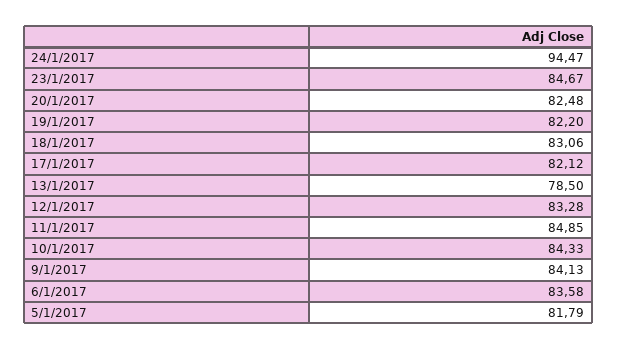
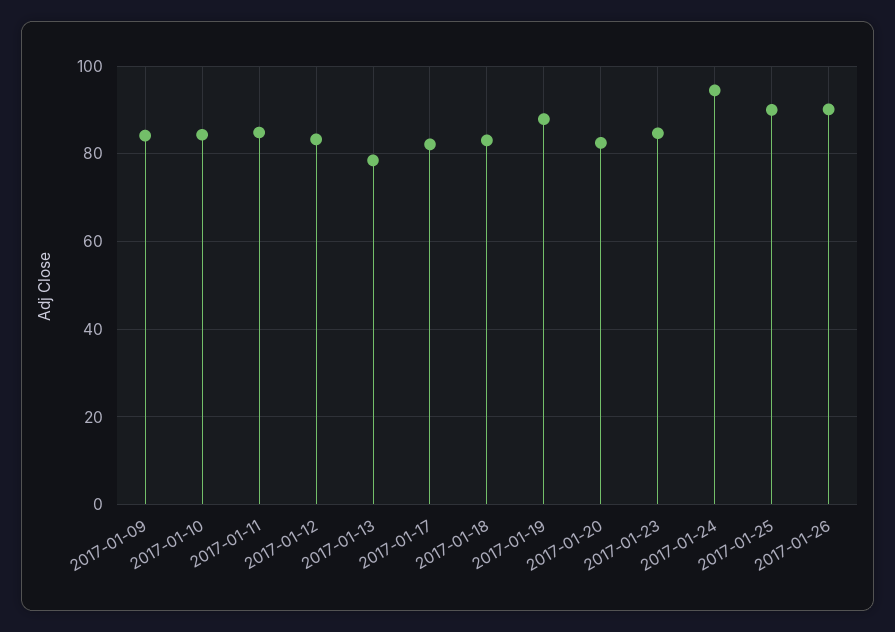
19/1/2017: 82.2 -> 88
6/1/2017: 83.58 -> none
5/1/2017: 81.79 -> none
2017-01-25: none -> 90
2017-01-26: none -> 90

